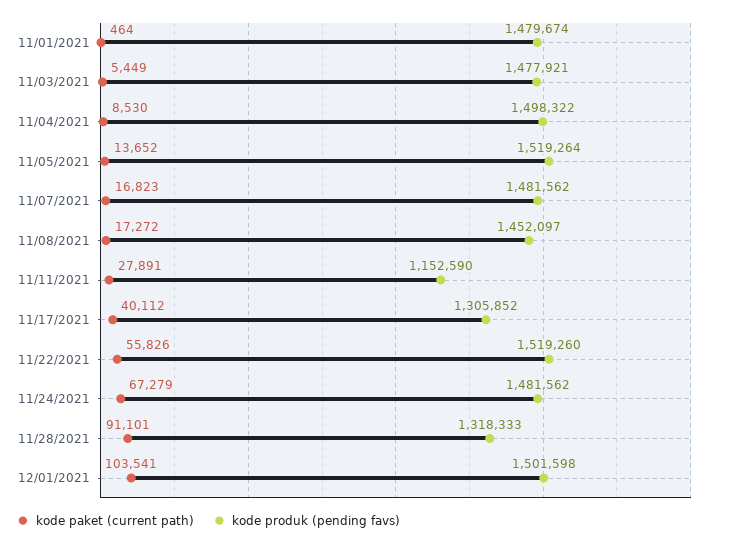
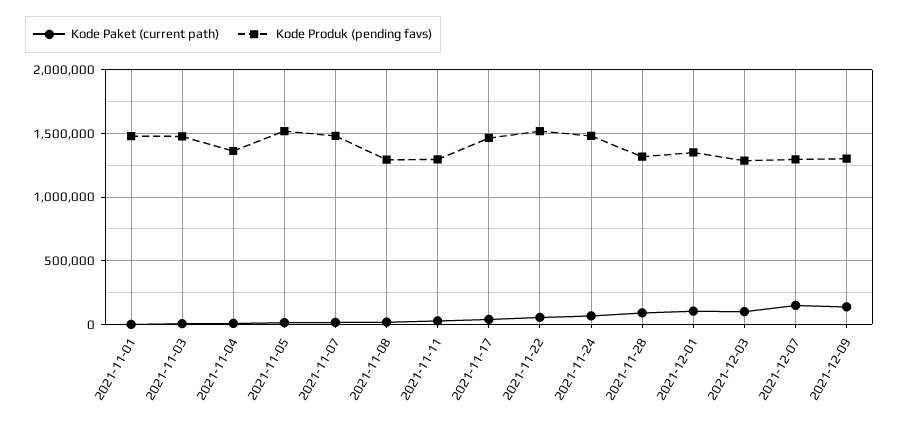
kode produk (pending favs), 11/04/2021: 1498322 -> 1350000
kode produk (pending favs), 11/08/2021: 1452097 -> 1300000
kode produk (pending favs), 11/11/2021: 1152590 -> 1300000
kode produk (pending favs), 11/17/2021: 1305852 -> 1450000
kode produk (pending favs), 12/01/2021: 1501598 -> 1350000
kode paket (current path), 2021-12-03: none -> 100000
kode produk (pending favs), 2021-12-03: none -> 1300000
kode paket (current path), 2021-12-07: none -> 150000
kode produk (pending favs), 2021-12-07: none -> 1300000
kode paket (current path), 2021-12-09: none -> 150000
kode produk (pending favs), 2021-12-09: none -> 1300000

